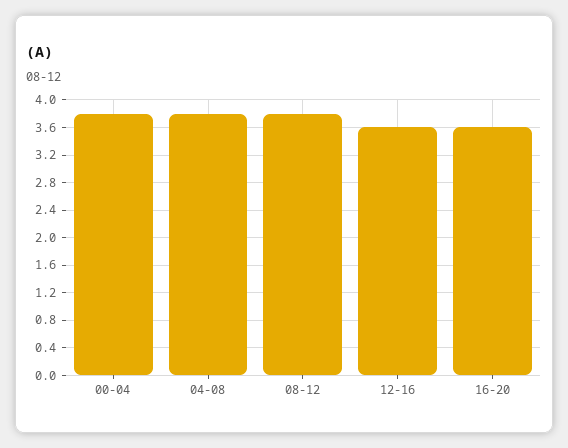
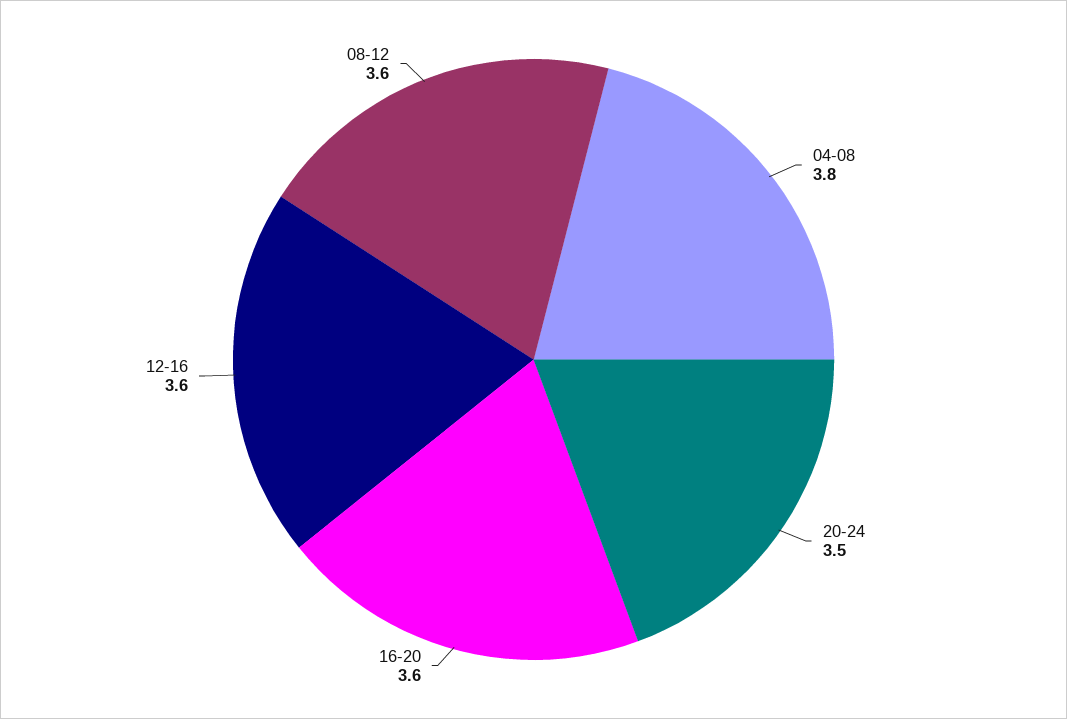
00-04: 3.8 -> none
08-12: 3.8 -> 3.6
20-24: none -> 3.5

